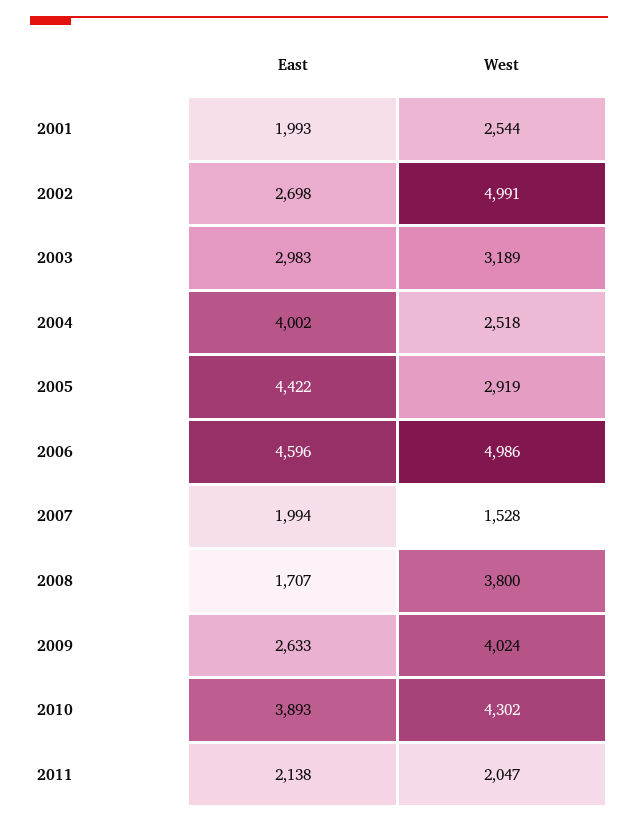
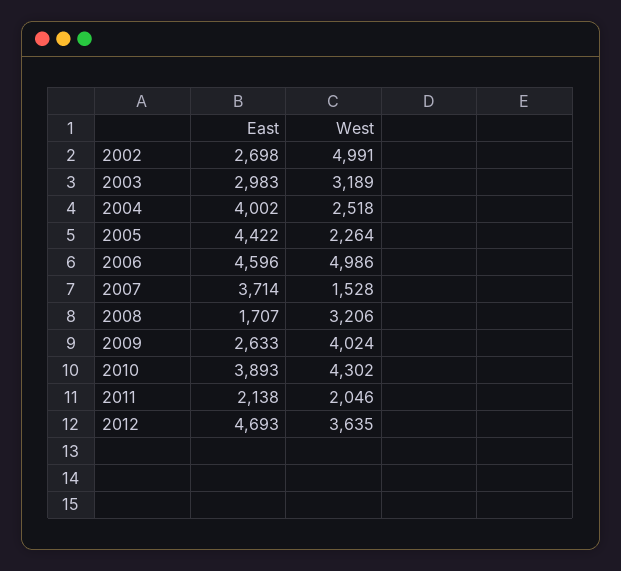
East, 2001: 1993 -> none
West, 2001: 2544 -> none
West, 2005: 2919 -> 2264
East, 2007: 1994 -> 3714
West, 2008: 3800 -> 3206
West, 2011: 2047 -> 2046
East, 2012: none -> 4693
West, 2012: none -> 3635

